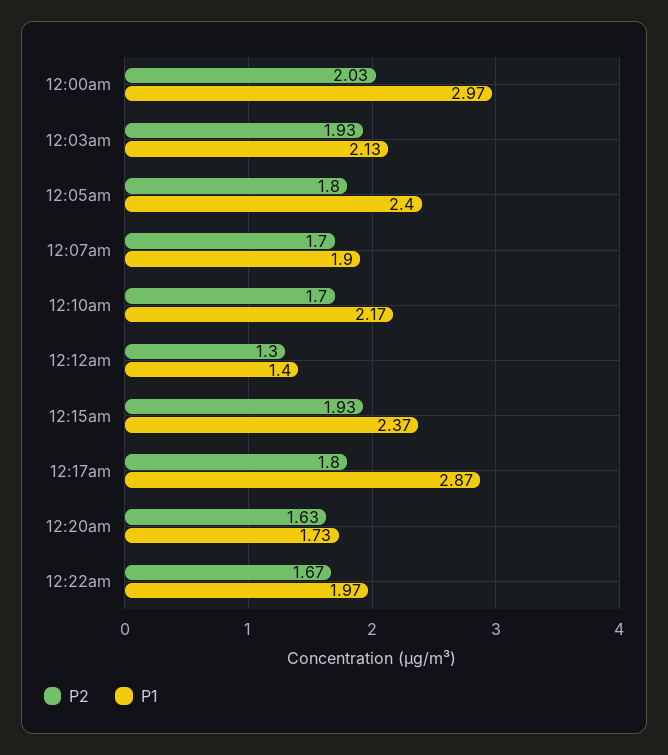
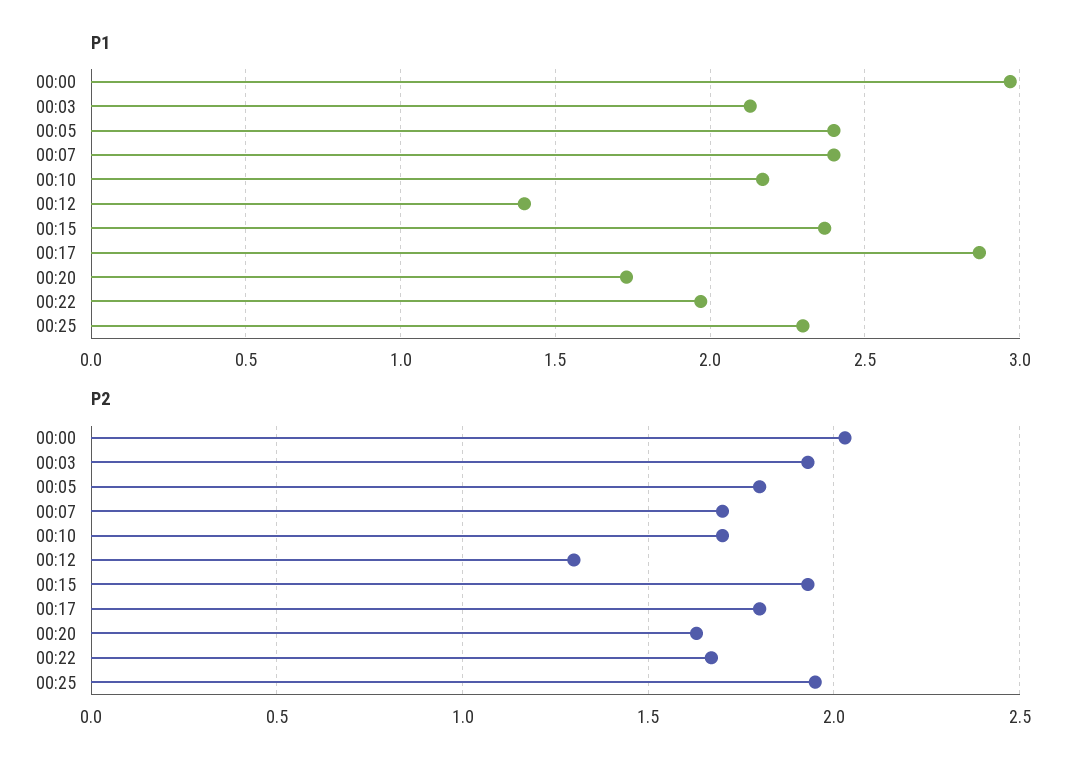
P1, 12:07am: 1.9 -> 2.4
P1, 00:25: none -> 2.3
P2, 00:25: none -> 1.95

